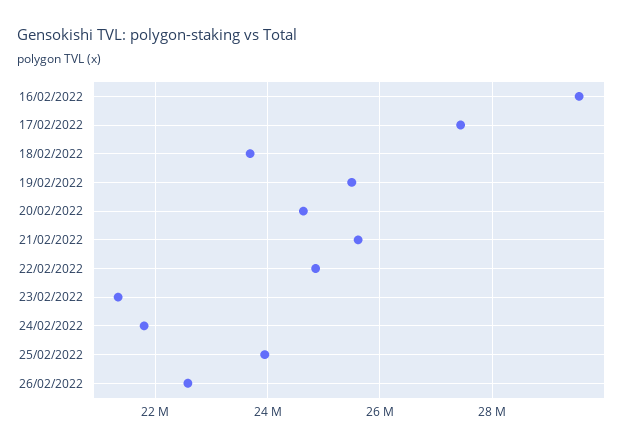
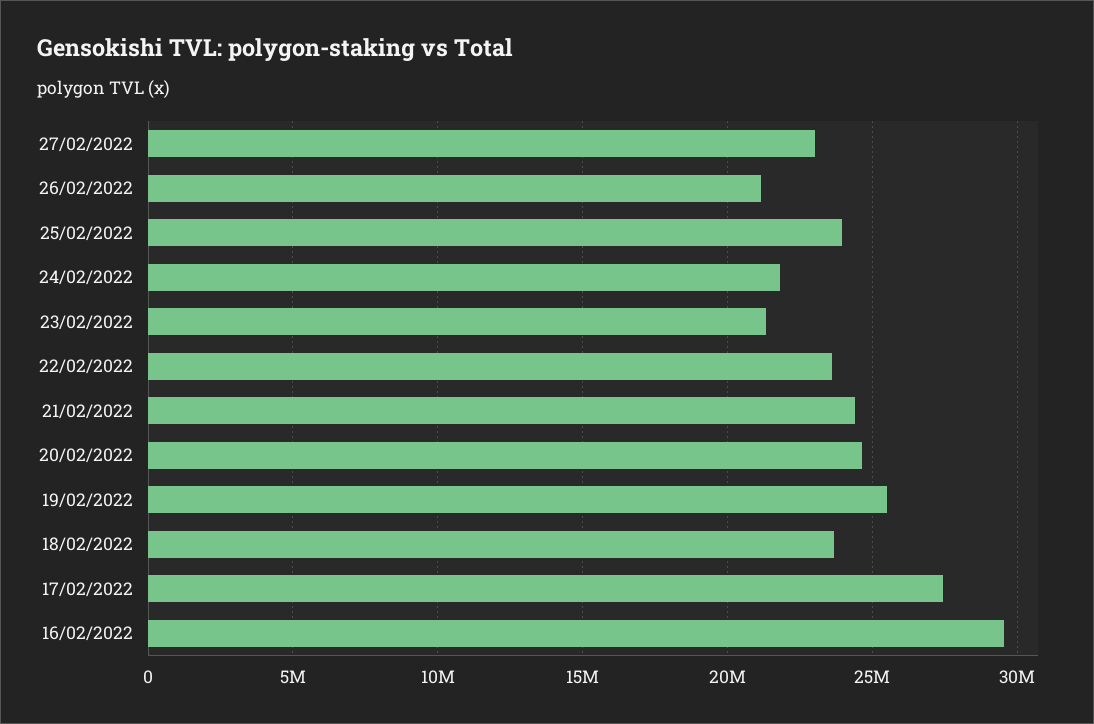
21/02/2022: 25600000 -> 24500000
22/02/2022: 24800000 -> 23500000
26/02/2022: 22600000 -> 21000000
27/02/2022: none -> 23000000

